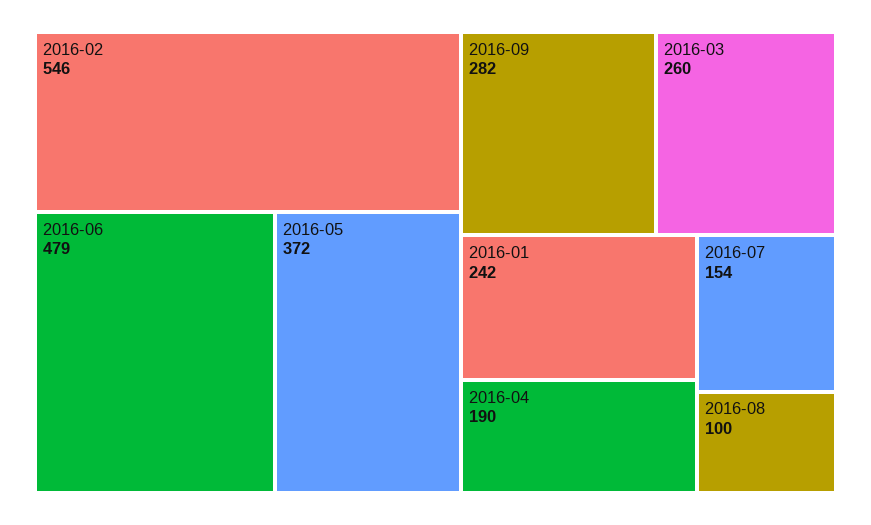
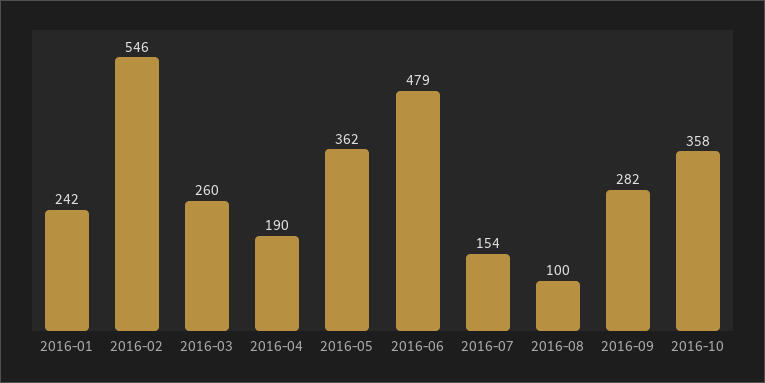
2016-05: 372 -> 362
2016-10: none -> 358

